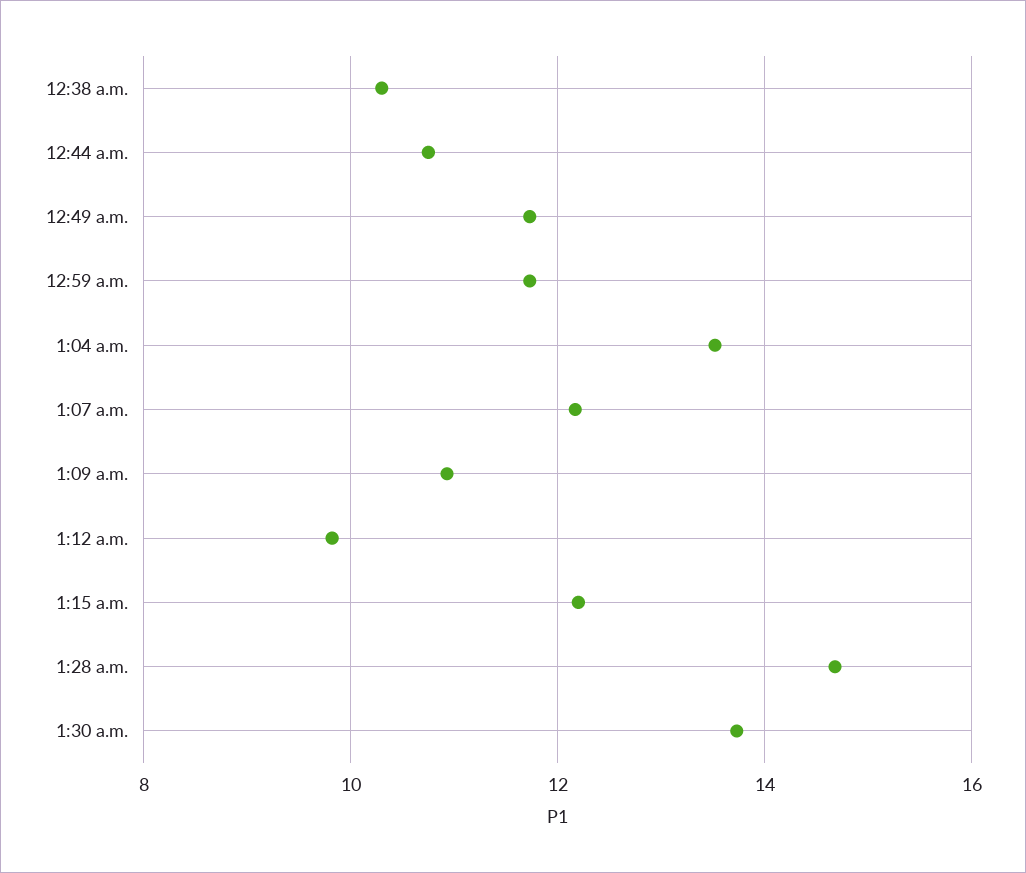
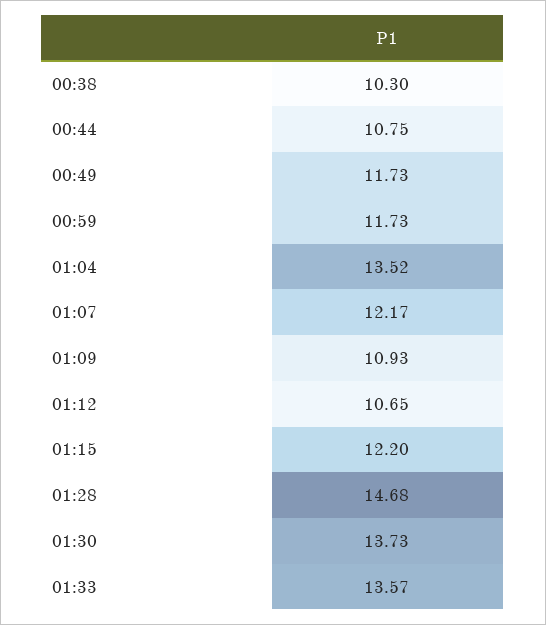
1:12 a.m.: 9.8 -> 10.65
01:33: none -> 13.57

